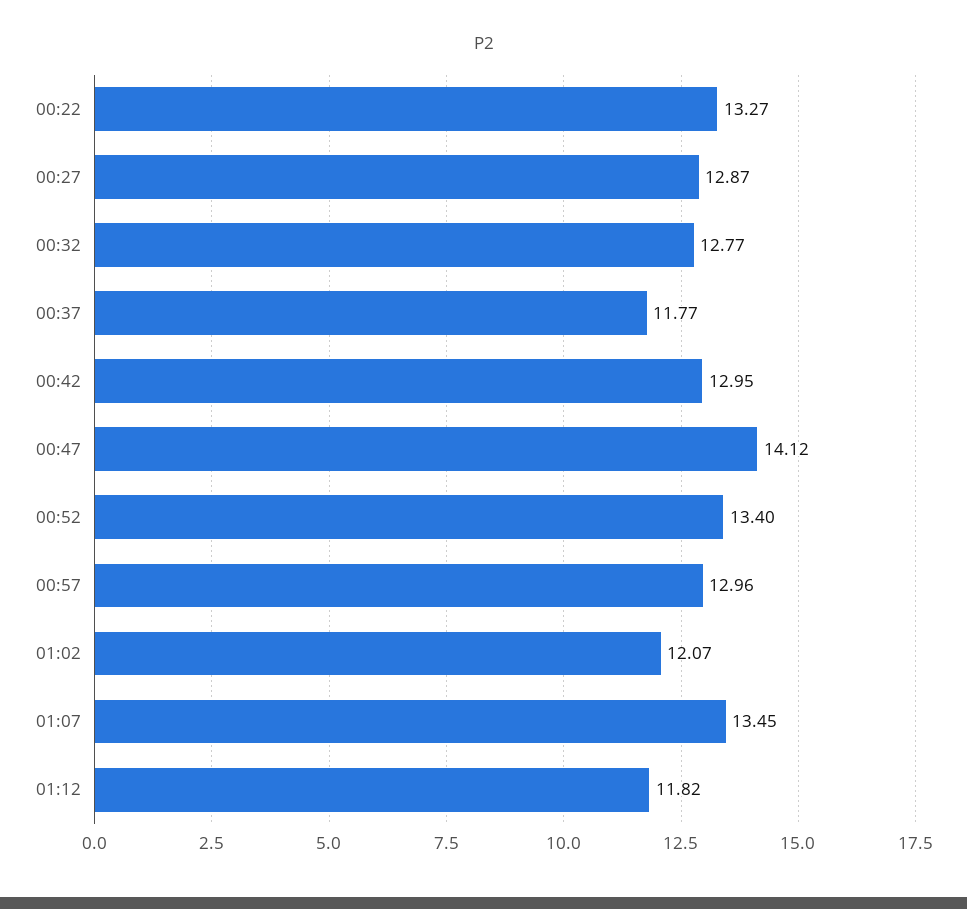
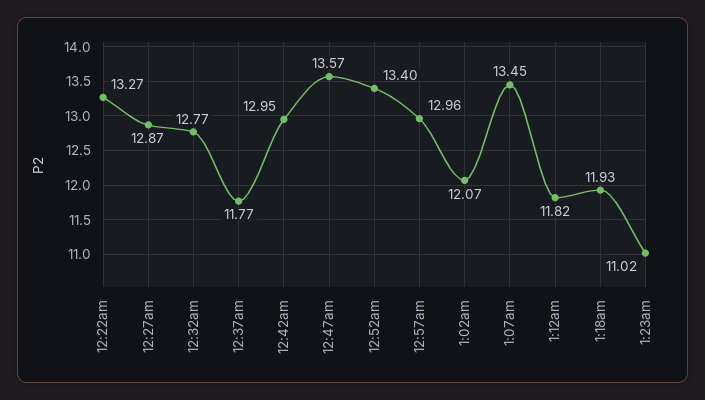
00:47: 14.12 -> 13.57
1:18am: none -> 11.93
1:23am: none -> 11.02

